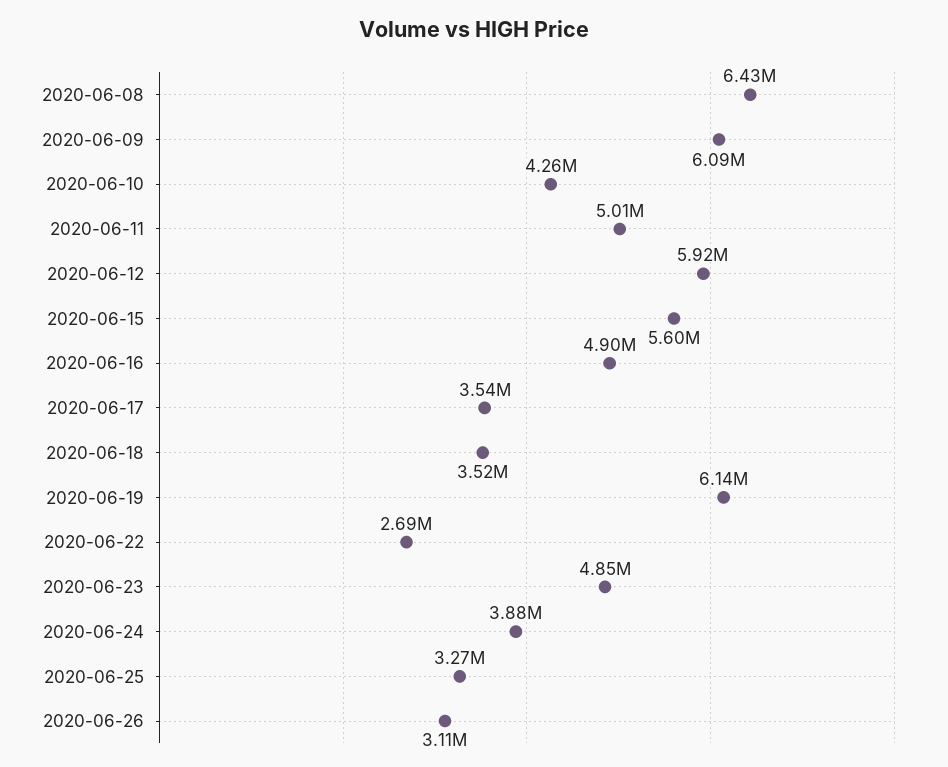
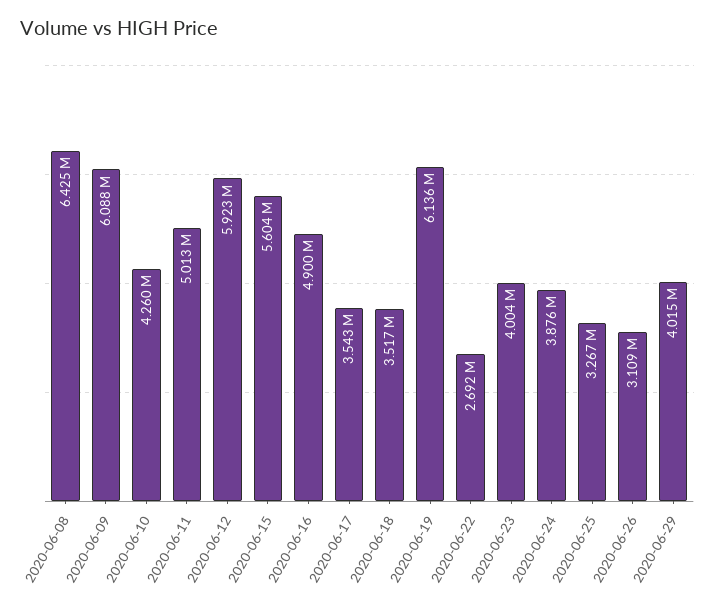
2020-06-23: 4850000 -> 4004000
2020-06-29: none -> 4015000

